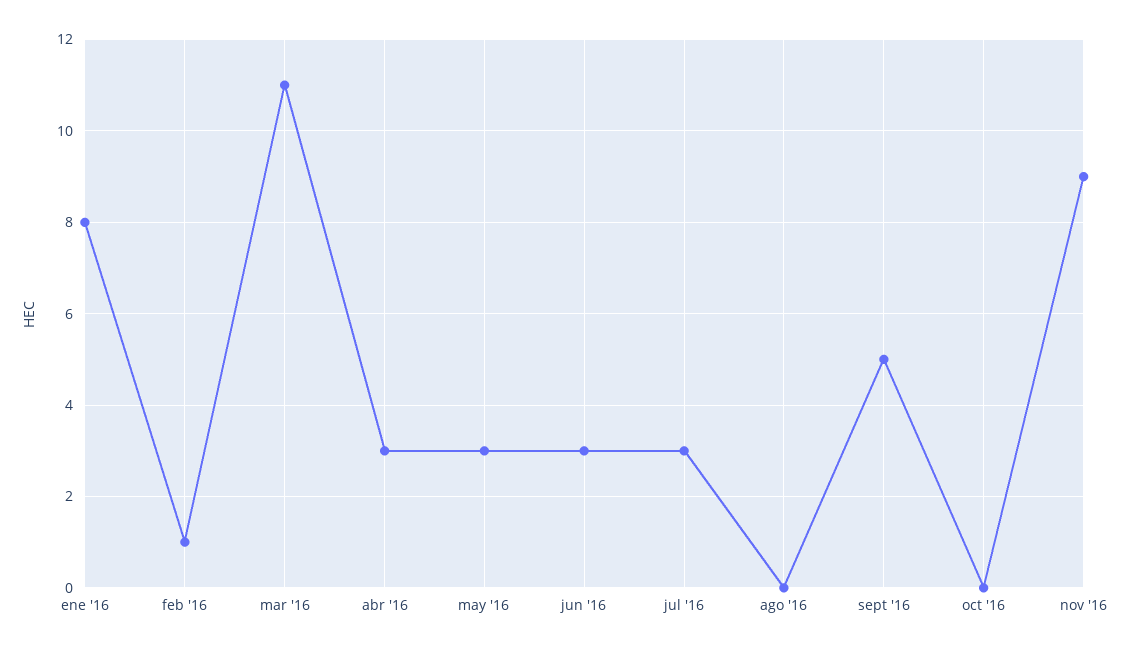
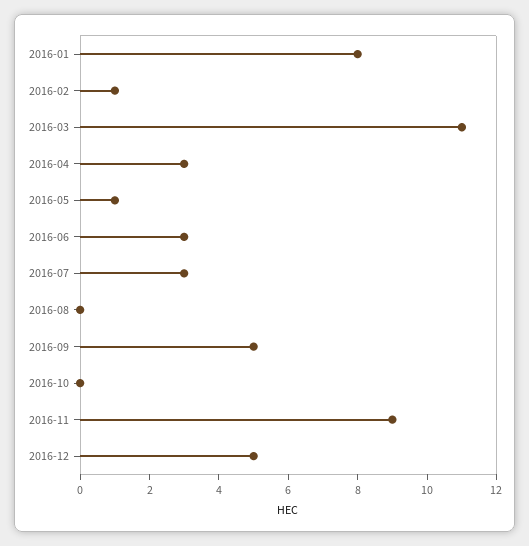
may '16: 3 -> 1
2016-12: none -> 5

